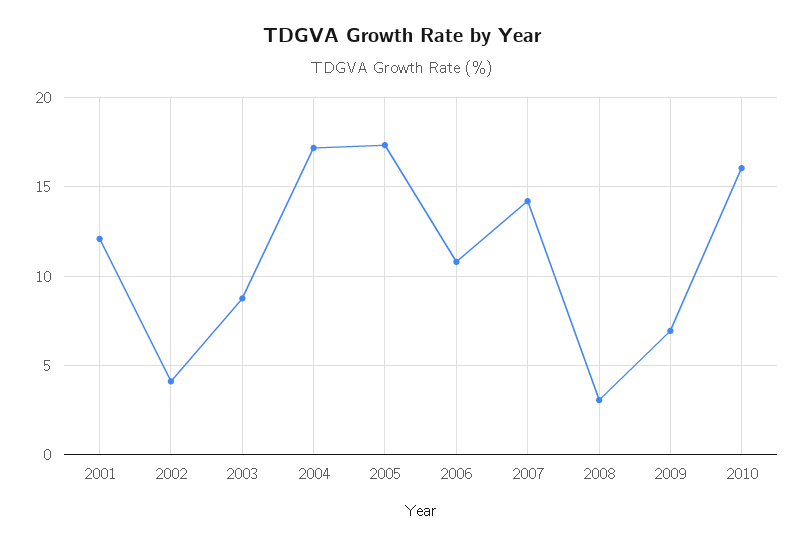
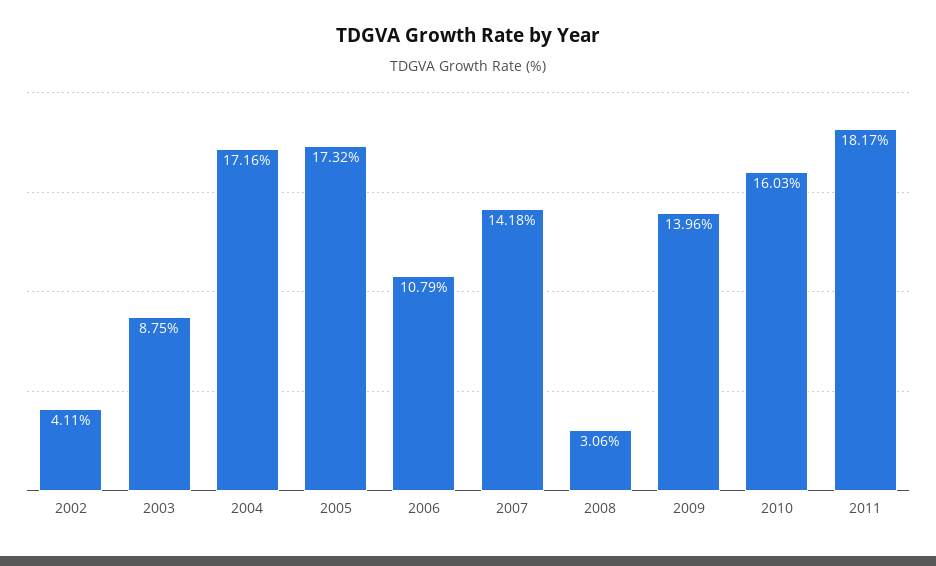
2001: 12 -> none
2009: 7 -> 13.96
2011: none -> 18.17

